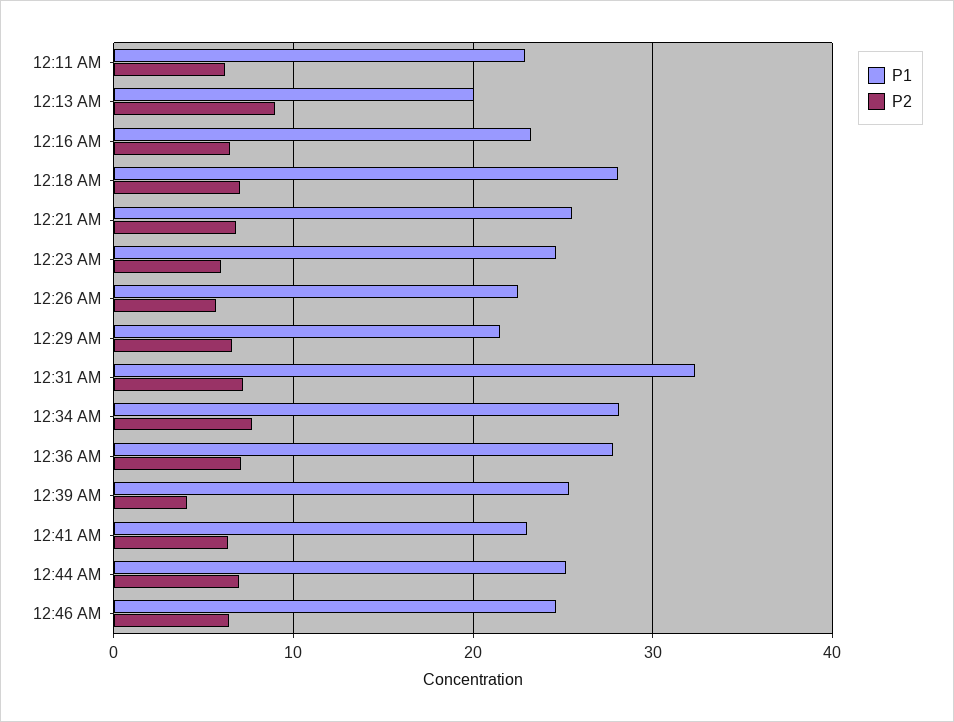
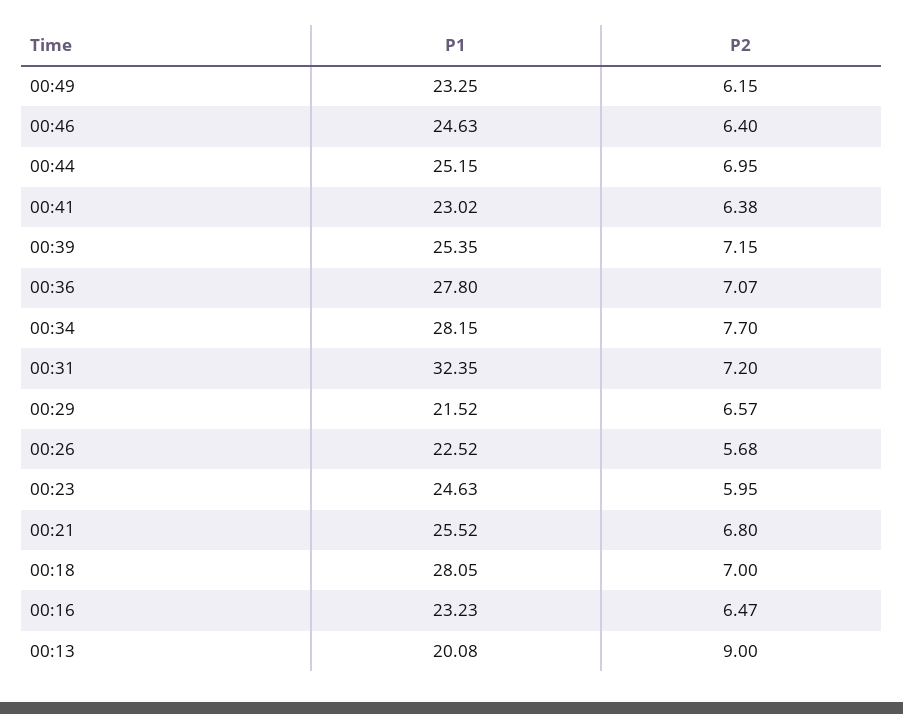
P1, 12:11 AM: 23 -> none
P2, 12:11 AM: 6 -> none
P2, 12:39 AM: 4 -> 7.15
P1, 00:49: none -> 23.25
P2, 00:49: none -> 6.15

